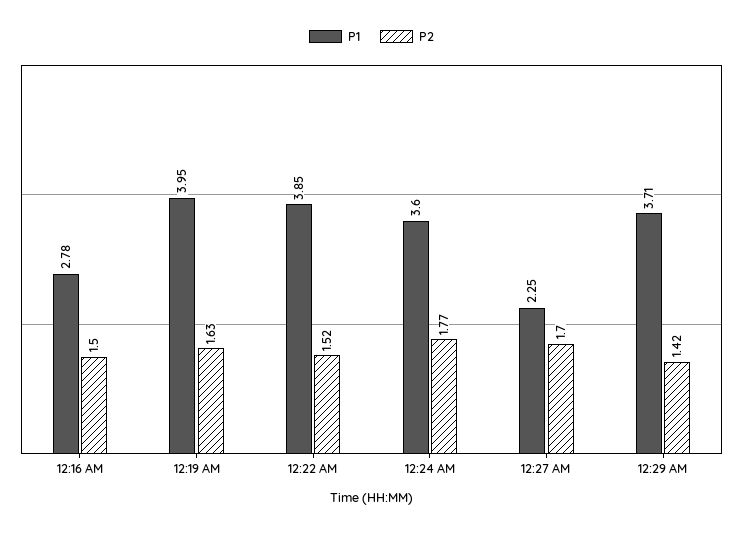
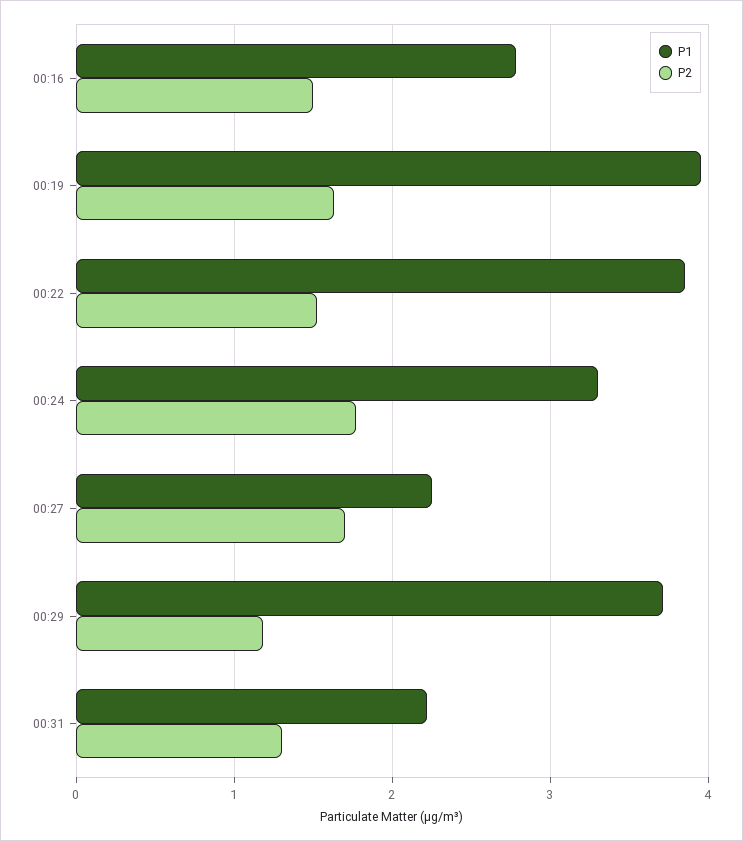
P1, 12:24 AM: 3.6 -> 3.3
P2, 12:29 AM: 1.42 -> 1.2
P1, 00:31: none -> 2.2
P2, 00:31: none -> 1.3

